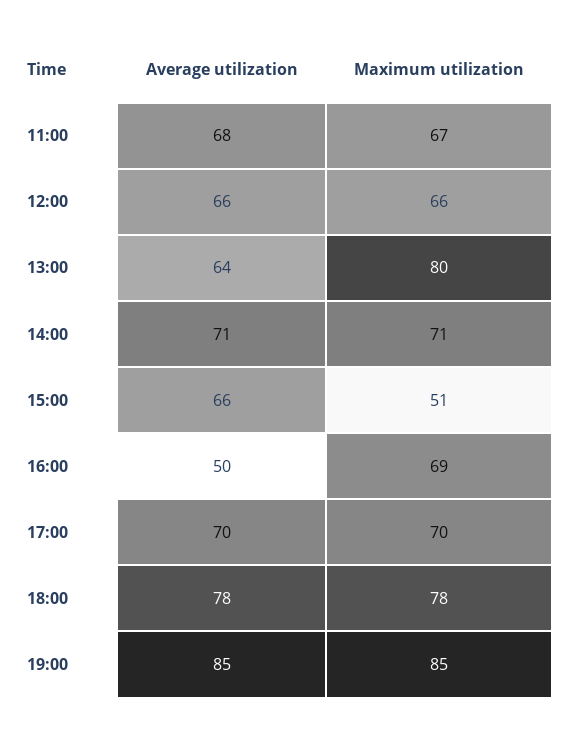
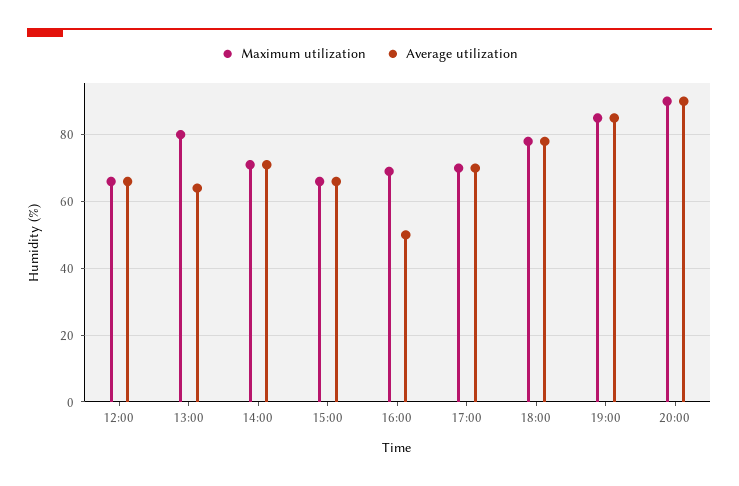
Average utilization, 11:00: 68 -> none
Maximum utilization, 11:00: 67 -> none
Maximum utilization, 15:00: 51 -> 65
Maximum utilization, 20:00: none -> 90
Average utilization, 20:00: none -> 90

